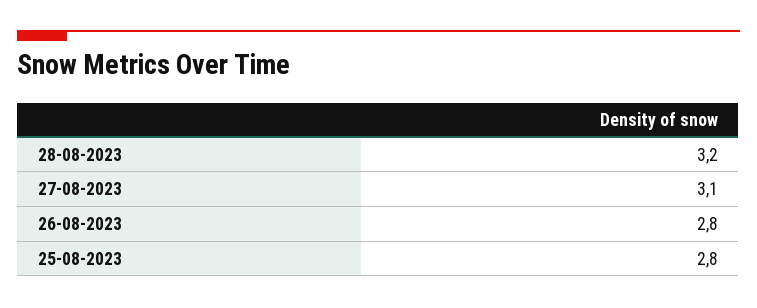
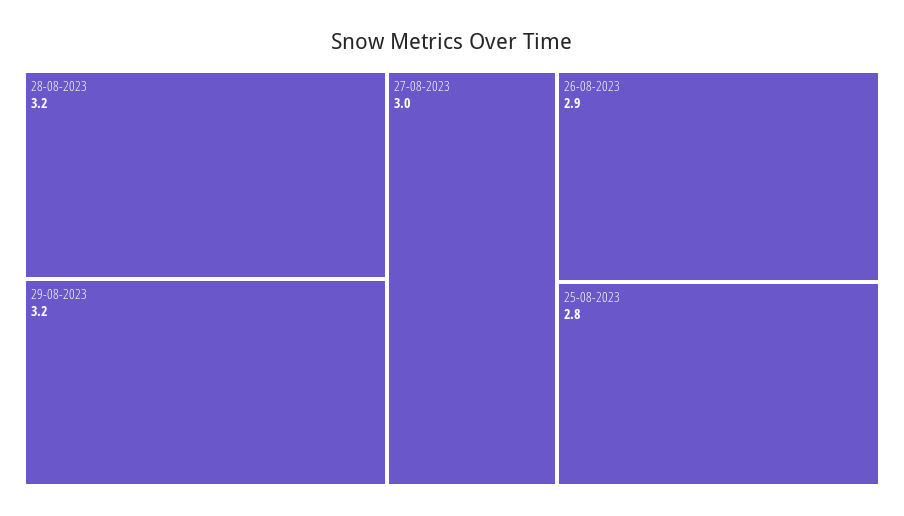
27-08-2023: 3.1 -> 3
26-08-2023: 2.8 -> 2.9
29-08-2023: none -> 3.2

